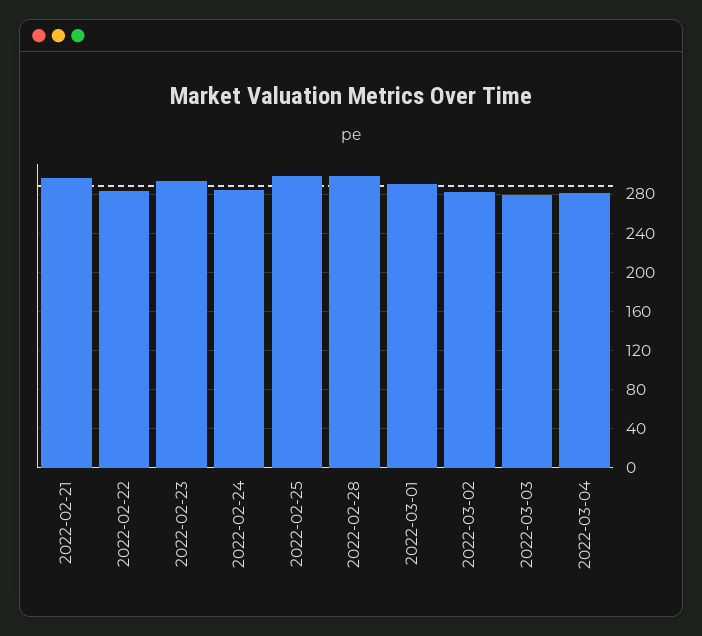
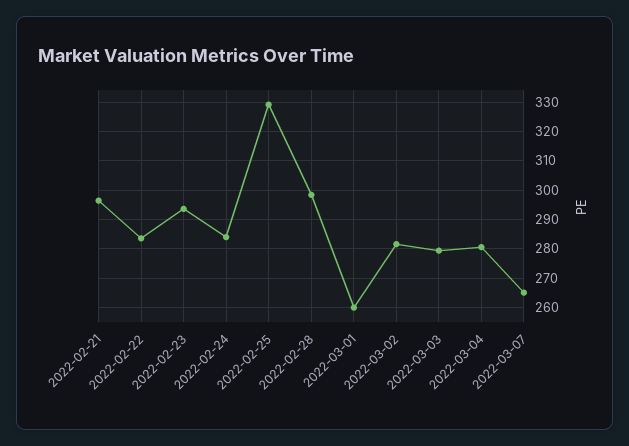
2022-02-25: 300 -> 330
2022-03-01: 290 -> 260
2022-03-07: none -> 265

